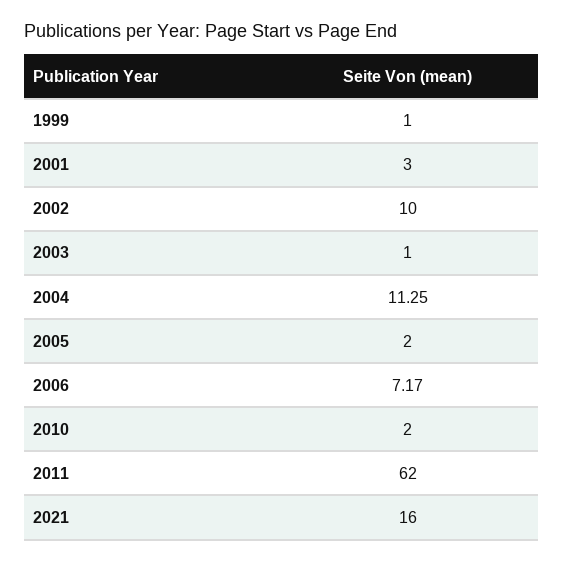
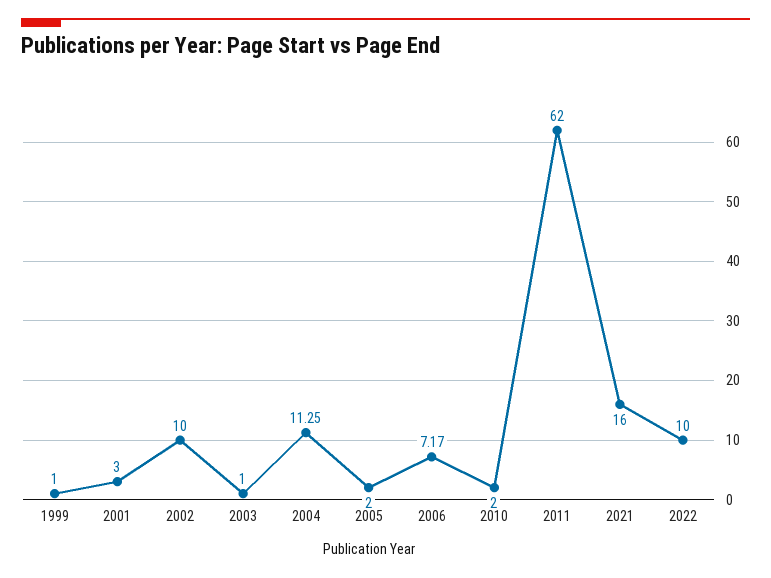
2022: none -> 10

